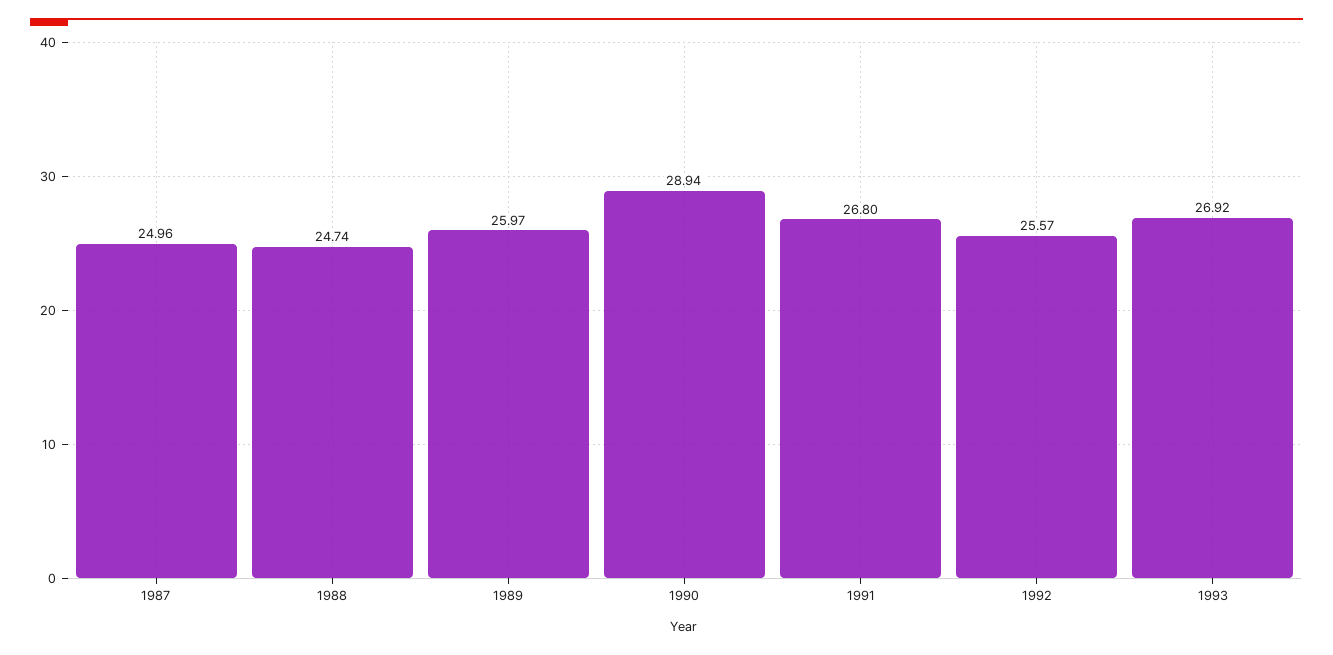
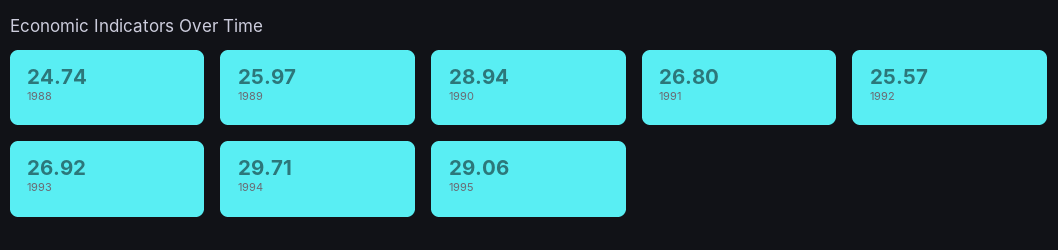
1987: 24.96 -> none
1994: none -> 29.71
1995: none -> 29.06

